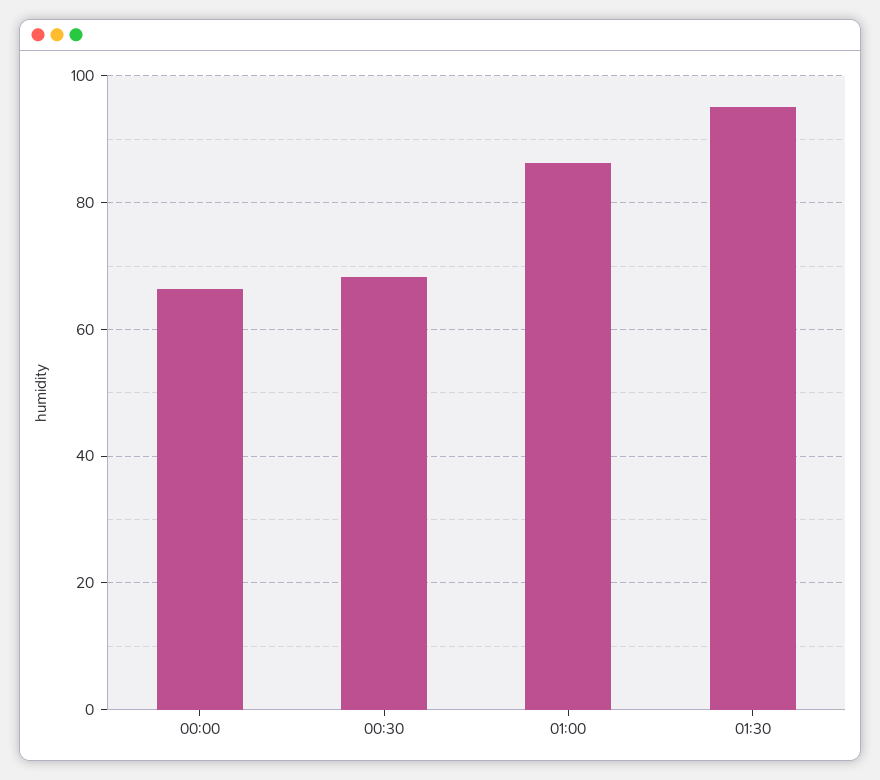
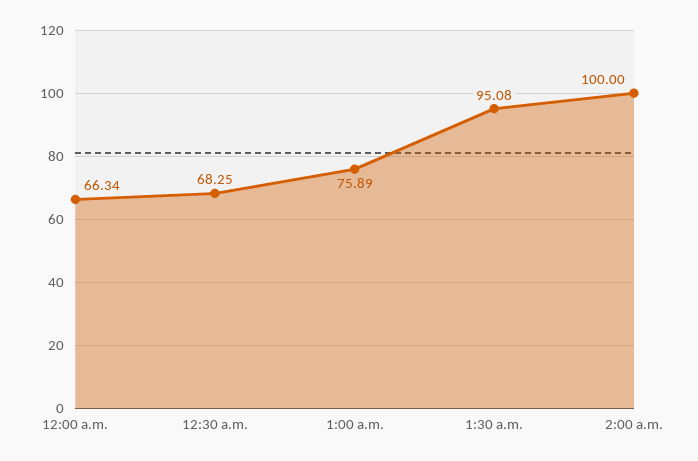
01:00: 86 -> 75.89
2:00 a.m.: none -> 100

